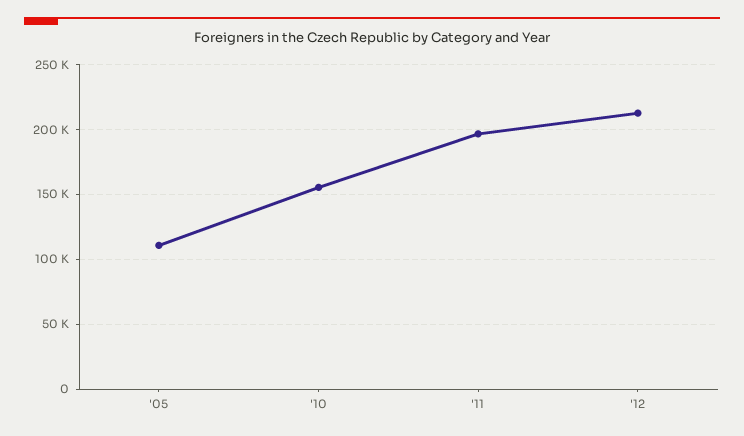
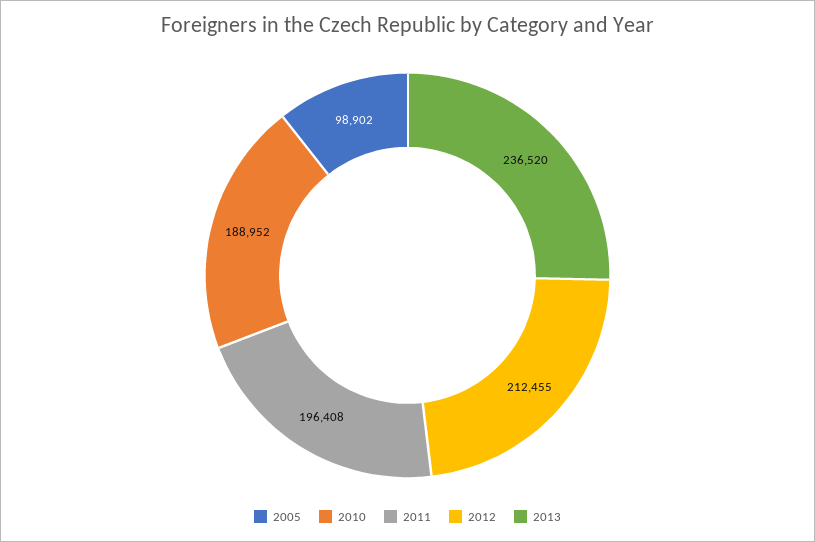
'05: 110000 -> 98902
'10: 155000 -> 188952
2013: none -> 236520

